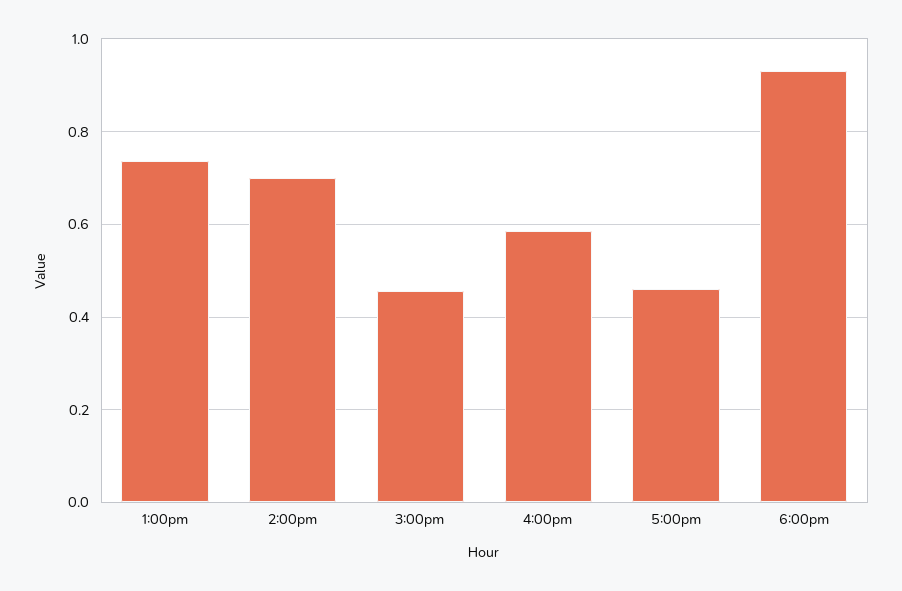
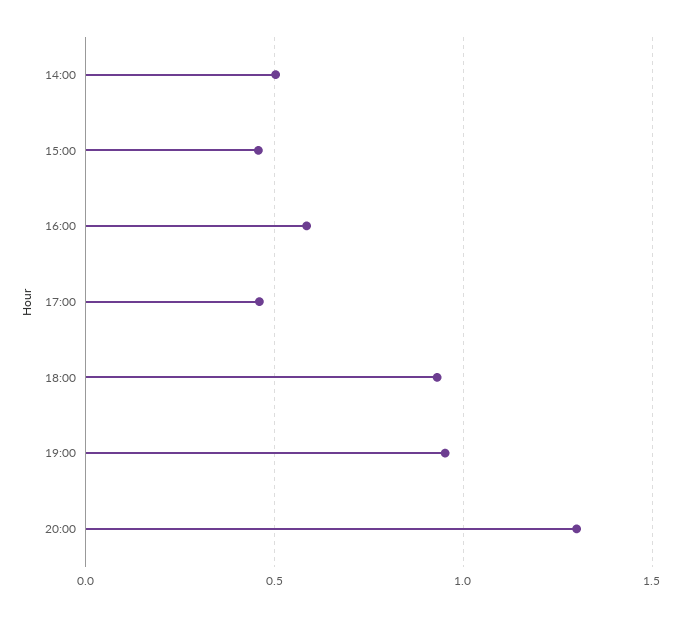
1:00pm: 0.74 -> none
2:00pm: 0.7 -> 0.5
19:00: none -> 0.95
20:00: none -> 1.3

